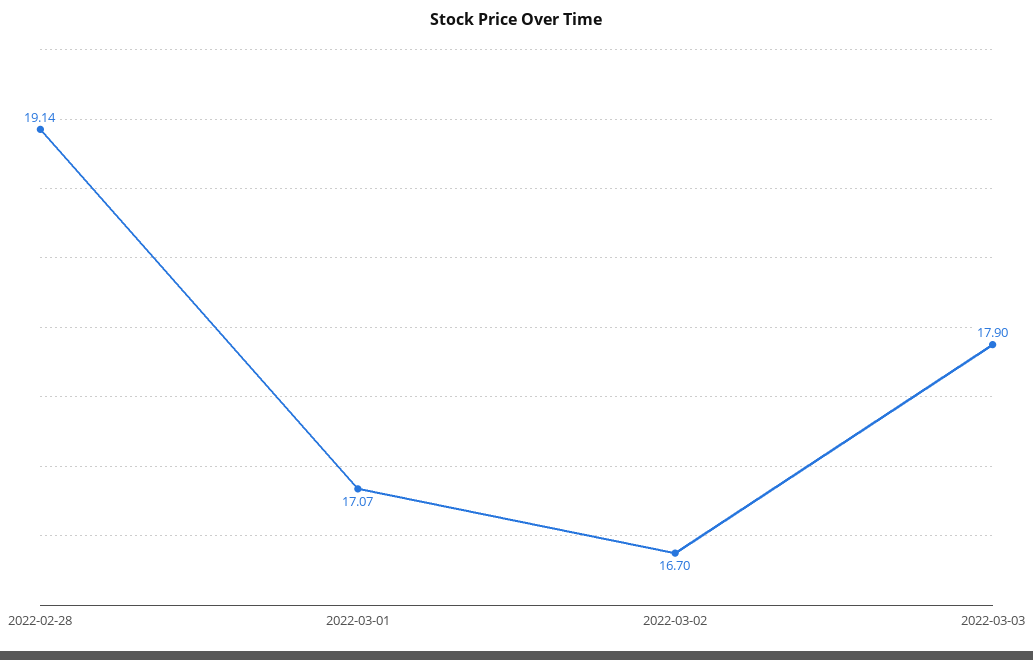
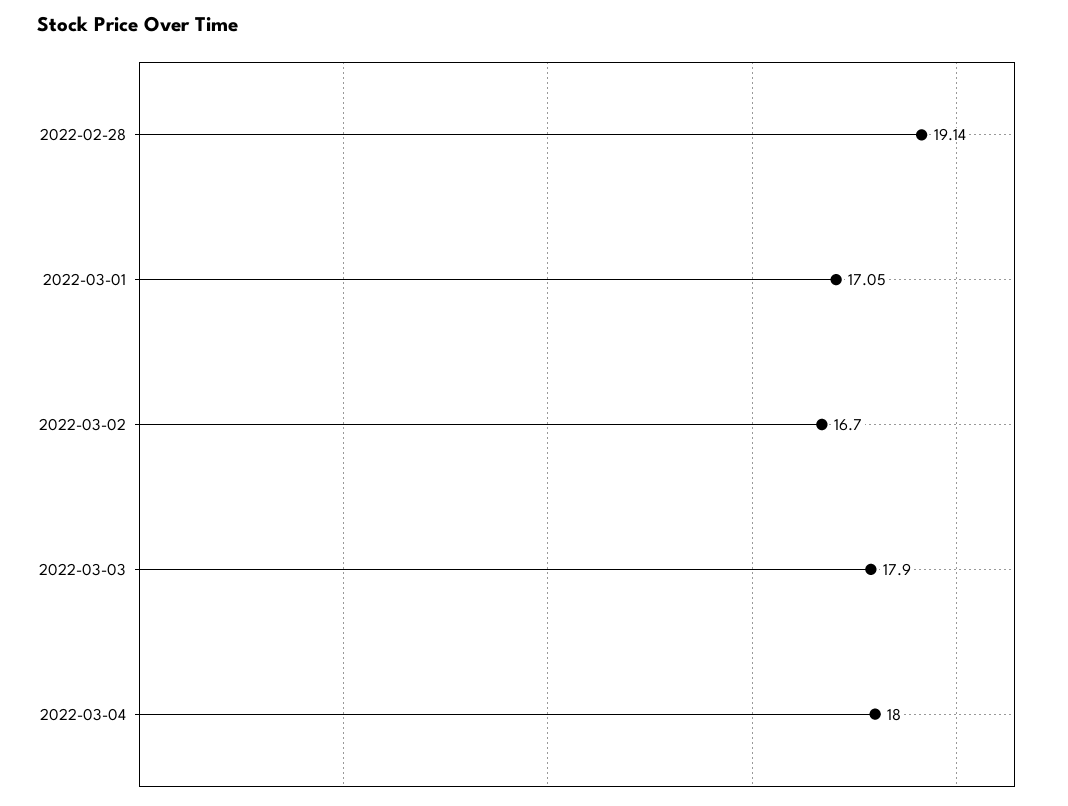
2022-03-01: 17.07 -> 17.05
2022-03-04: none -> 18

